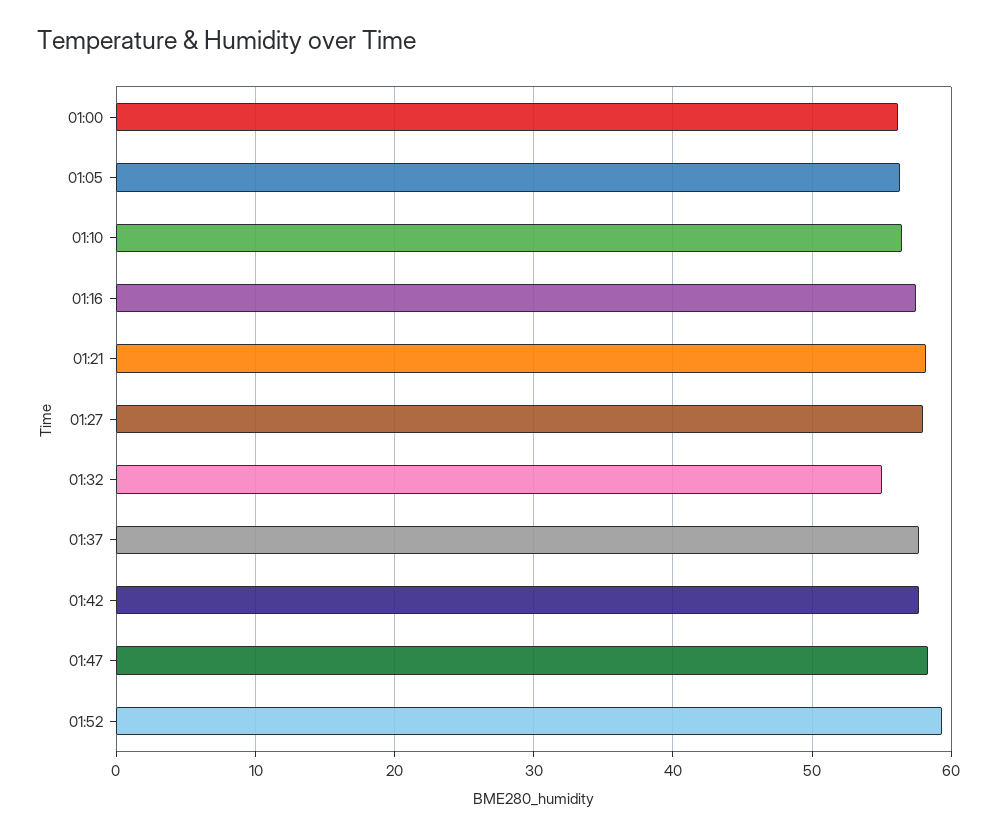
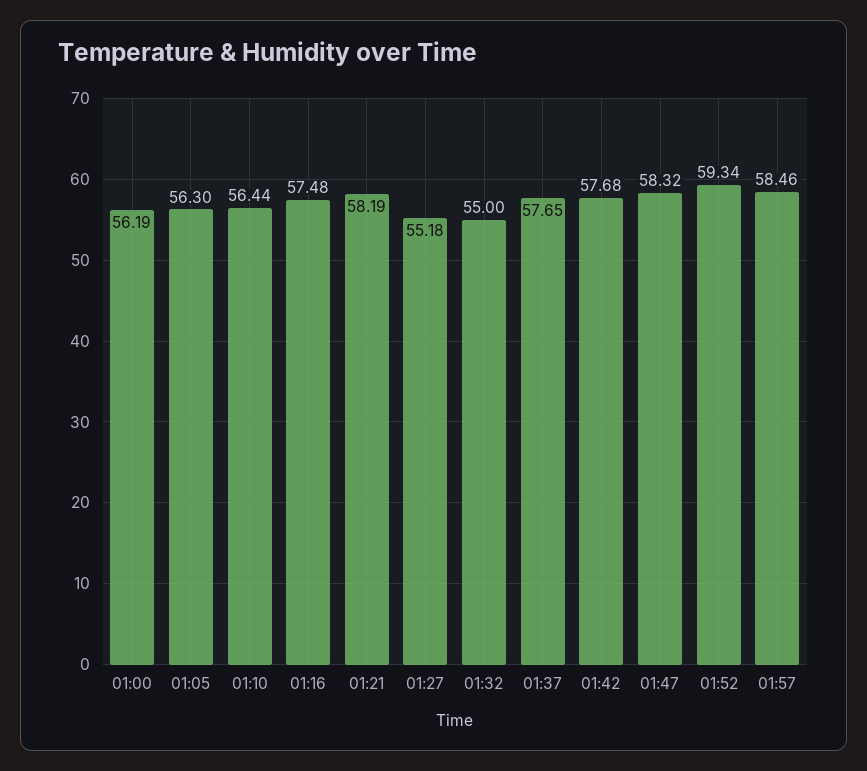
01:27: 58 -> 55.18
01:57: none -> 58.46

